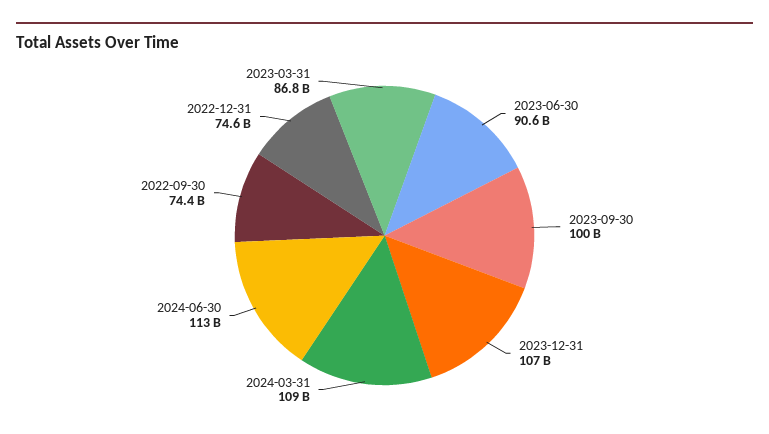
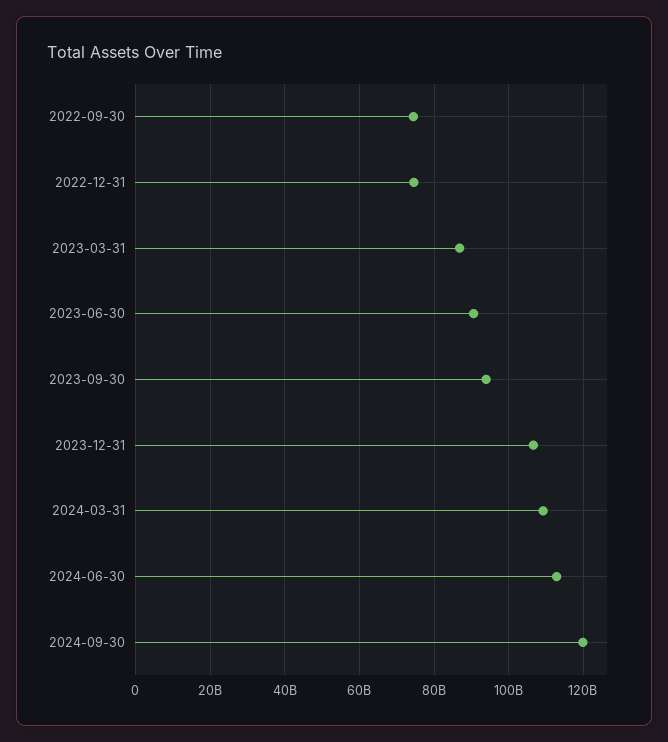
2023-09-30: 100000000000 -> 94000000000
2024-09-30: none -> 120000000000

